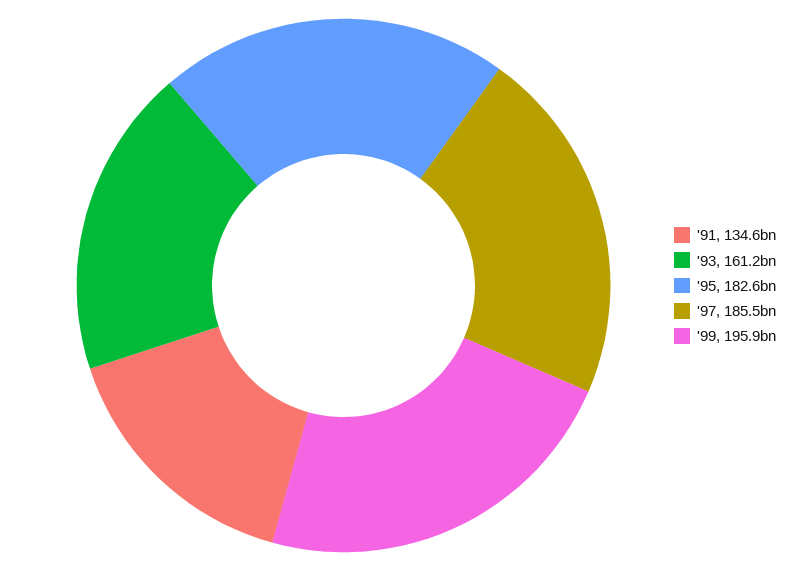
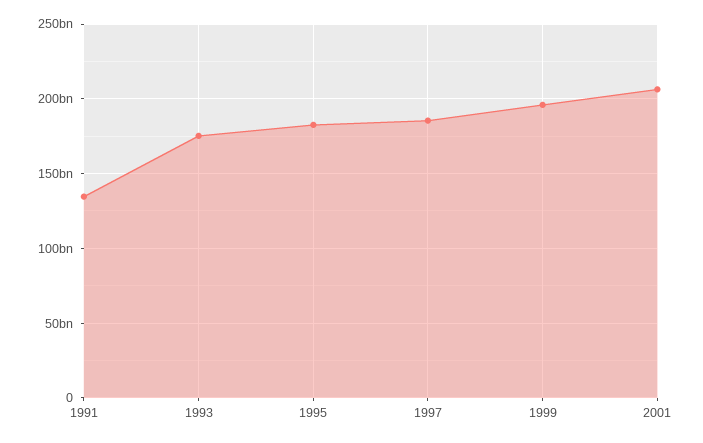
'93: 161200000000 -> 175000000000
2001: none -> 205000000000

